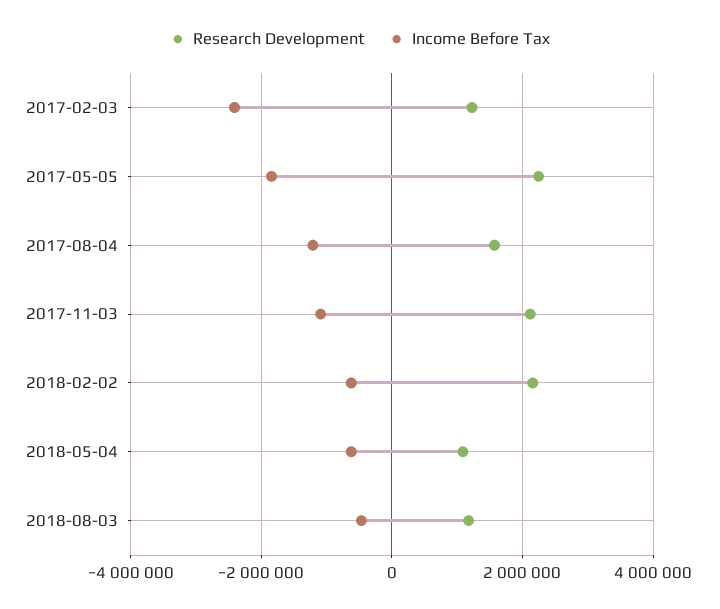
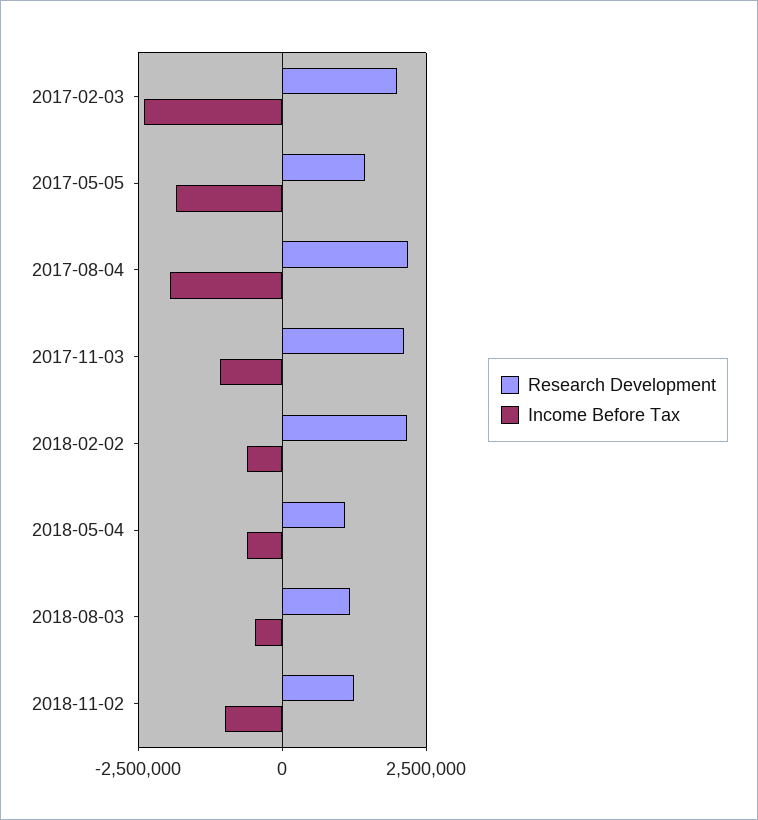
Research Development, 2017-02-03: 1200000 -> 2000000
Research Development, 2017-05-05: 2200000 -> 1500000
Research Development, 2017-08-04: 1600000 -> 2250000
Income Before Tax, 2017-08-04: -1200000 -> -2000000
Research Development, 2018-11-02: none -> 1250000
Income Before Tax, 2018-11-02: none -> -1000000

